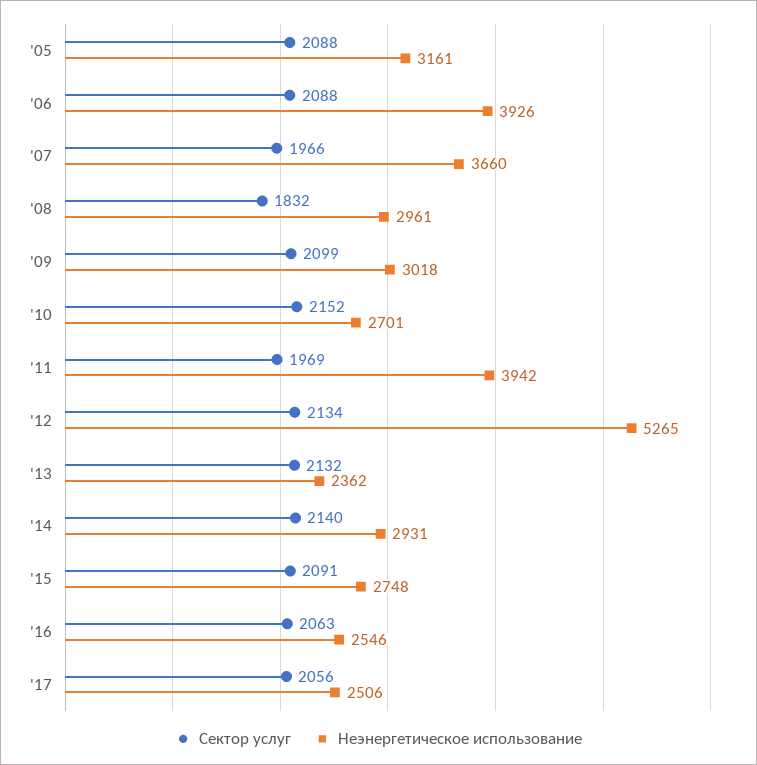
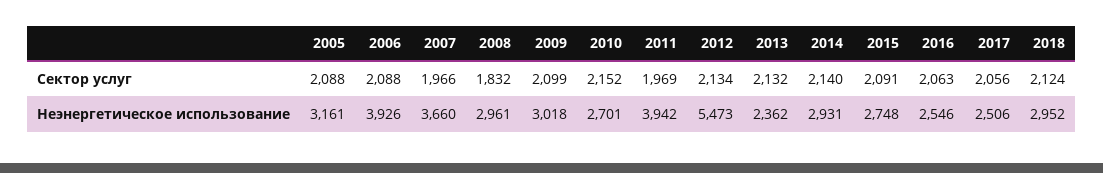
Неэнергетическое использование, '12: 5265 -> 5473
Сектор услуг, 2018: none -> 2124
Неэнергетическое использование, 2018: none -> 2952

